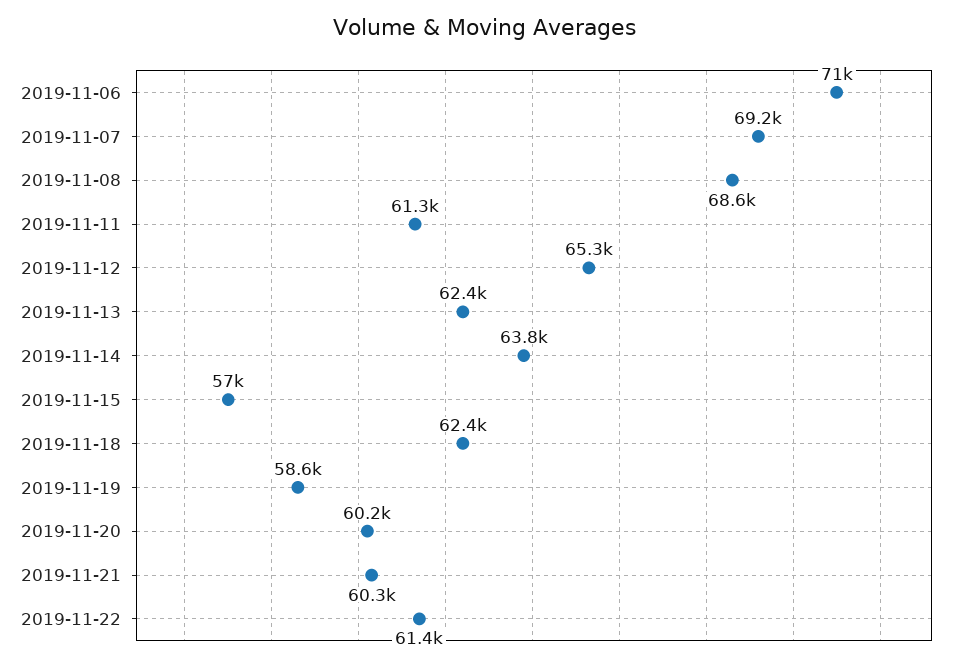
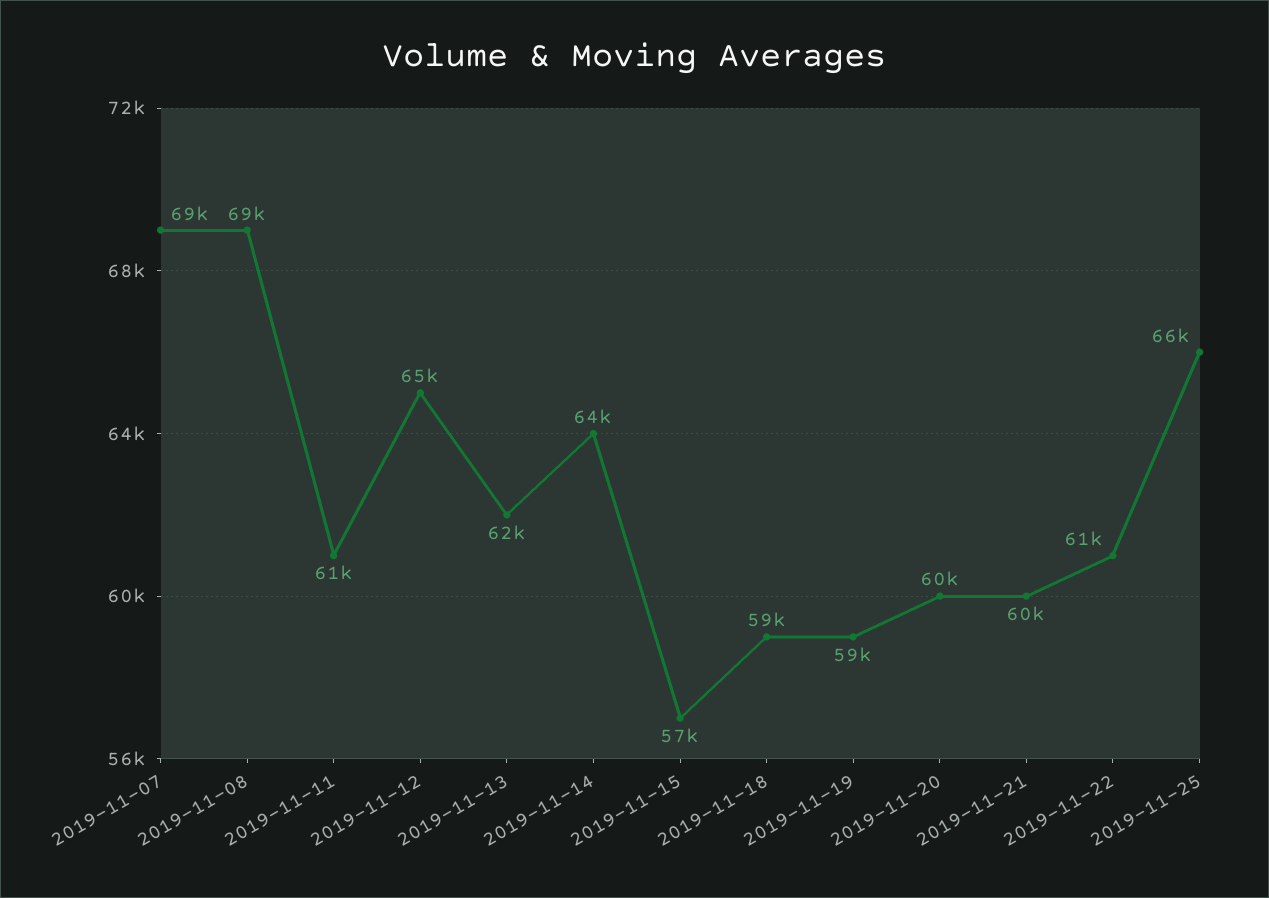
2019-11-06: 71000 -> none
2019-11-18: 62400 -> 59000
2019-11-25: none -> 66000

